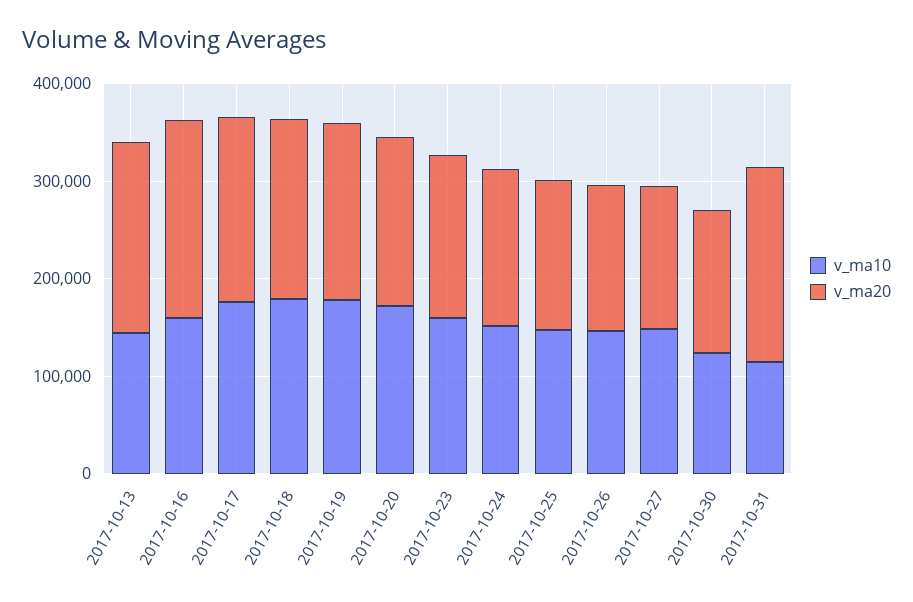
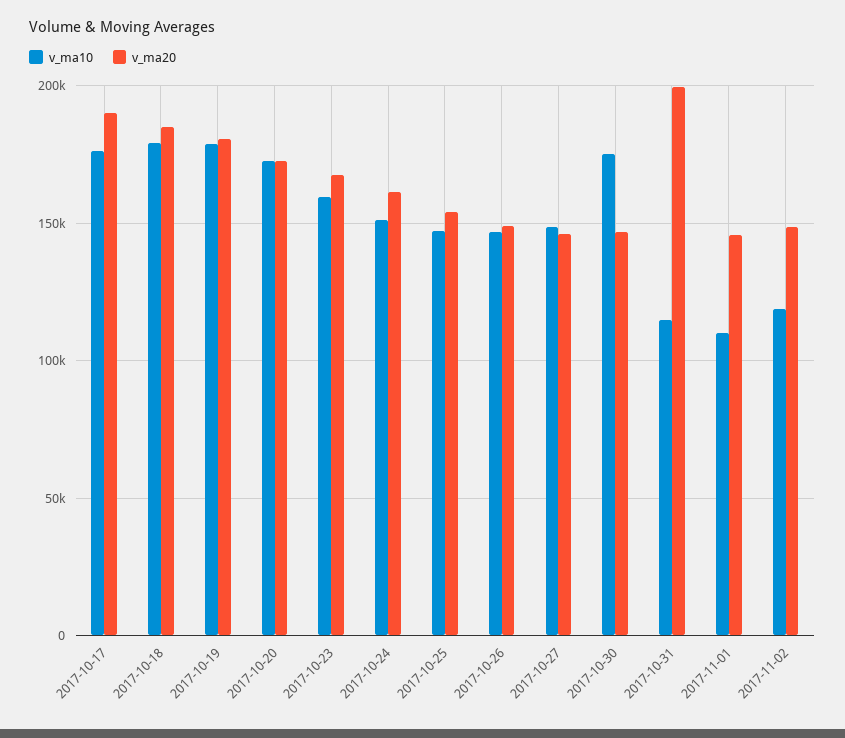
v_ma10, 2017-10-13: 140000 -> none
v_ma20, 2017-10-13: 200000 -> none
v_ma10, 2017-10-16: 160000 -> none
v_ma20, 2017-10-16: 200000 -> none
v_ma10, 2017-10-30: 120000 -> 175000
v_ma10, 2017-11-01: none -> 110000
v_ma20, 2017-11-01: none -> 145000
v_ma10, 2017-11-02: none -> 120000
v_ma20, 2017-11-02: none -> 150000

